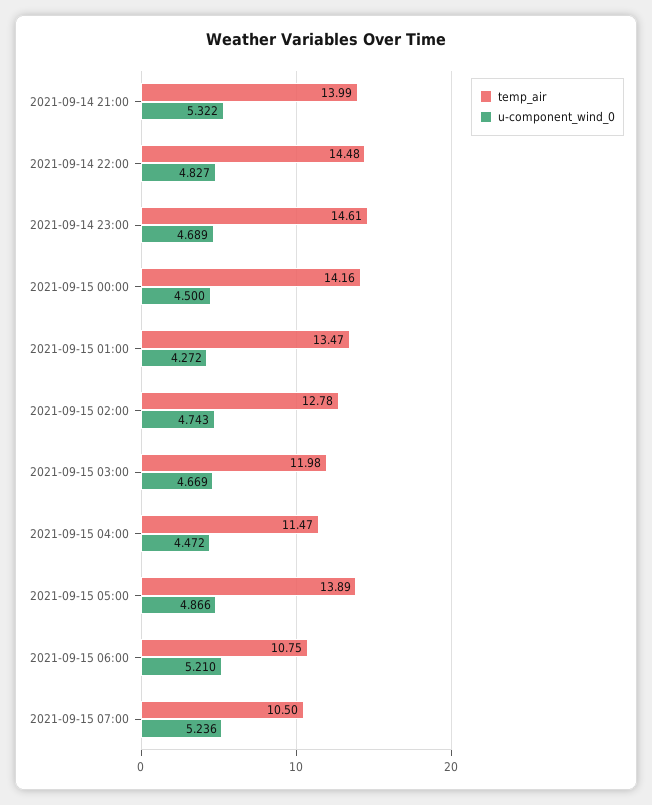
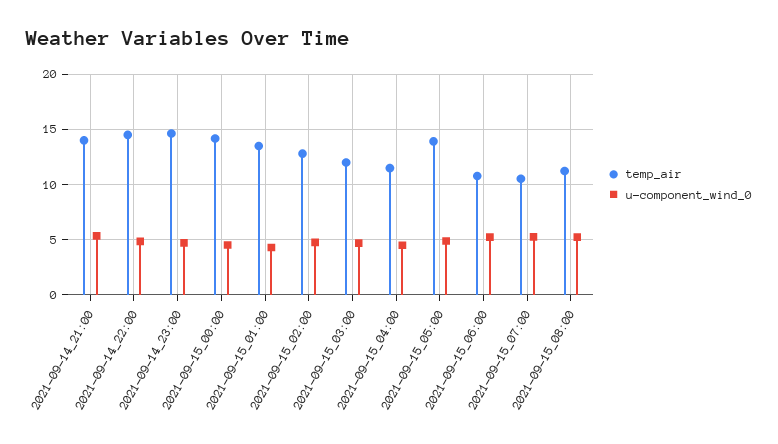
temp_air, 2021-09-15_08:00: none -> 11
u-component_wind_0, 2021-09-15_08:00: none -> 5

